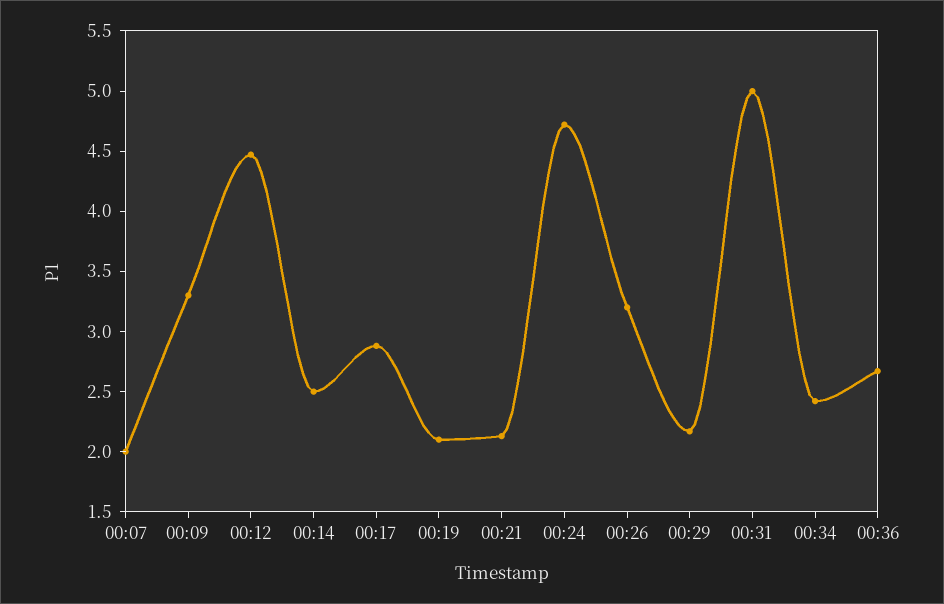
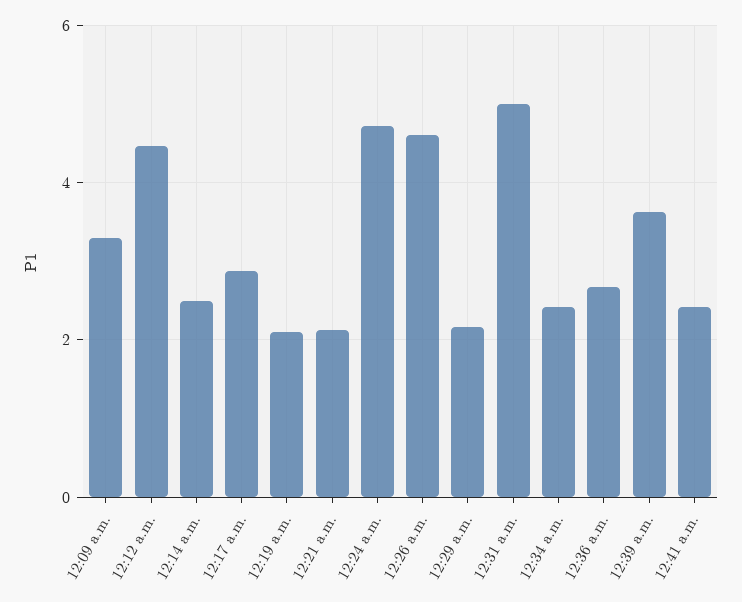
00:07: 2 -> none
00:26: 3.2 -> 4.6
12:39 a.m.: none -> 3.6
12:41 a.m.: none -> 2.4

